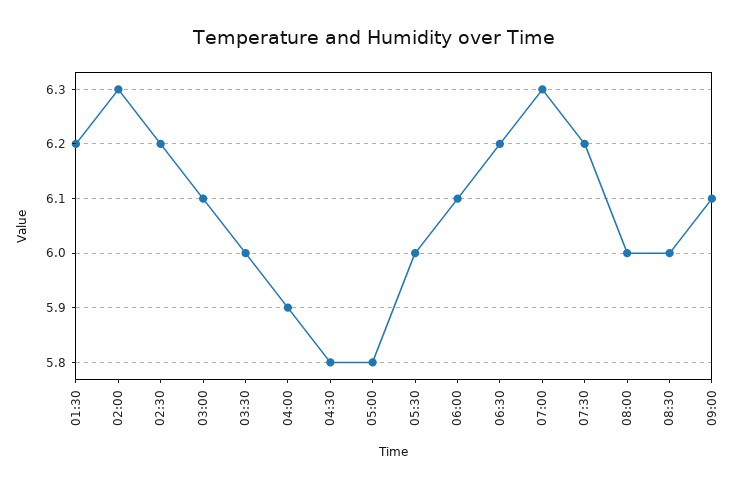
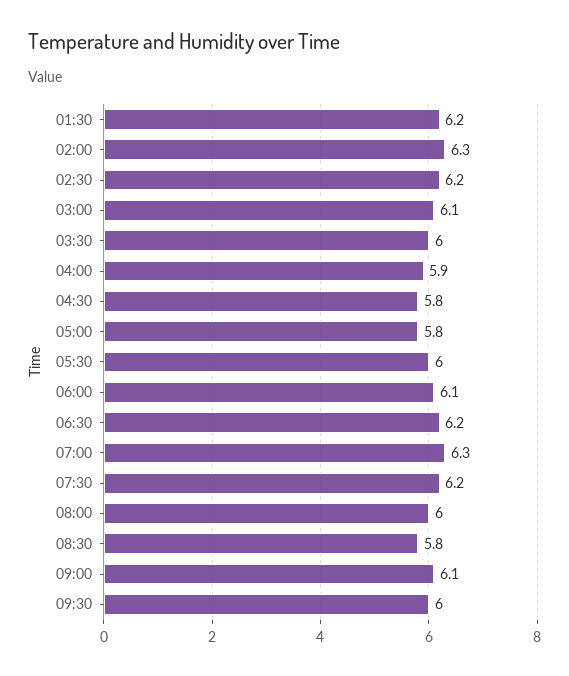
08:30: 6 -> 5.8
09:30: none -> 6

